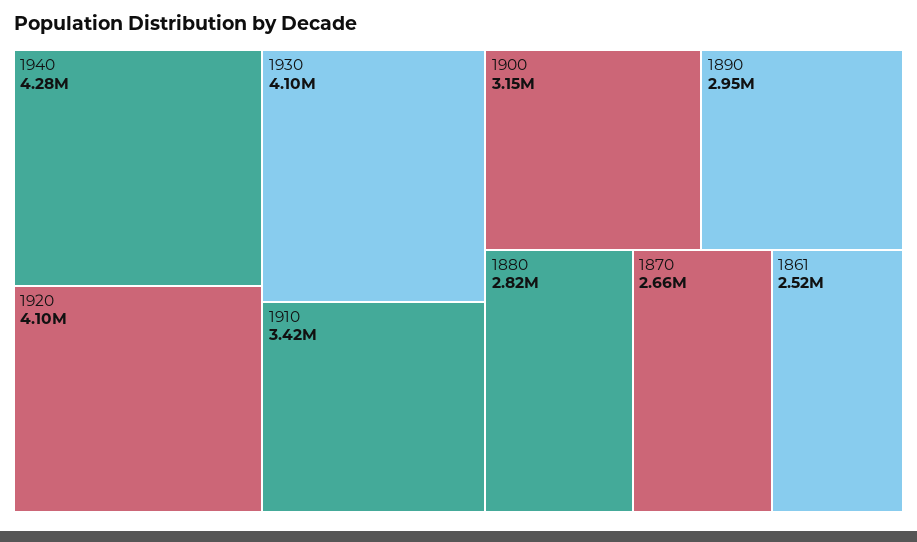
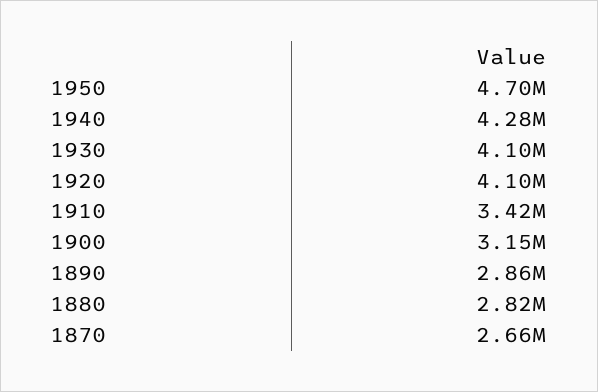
1890: 2950000 -> 2860000
1861: 2520000 -> none
1950: none -> 4700000

